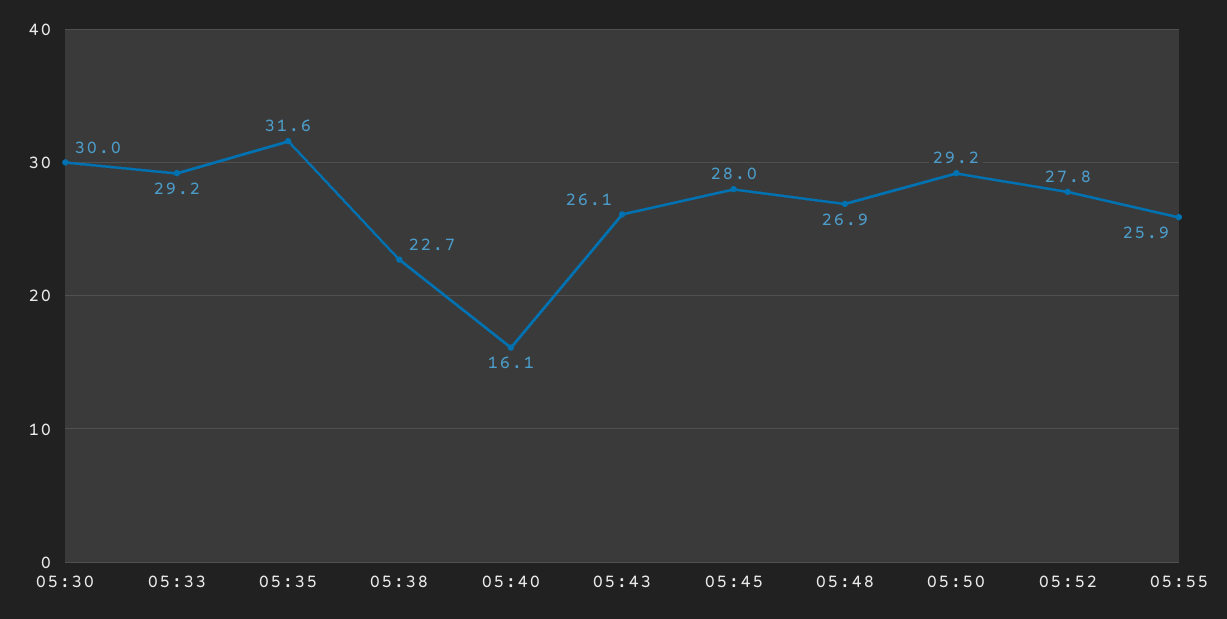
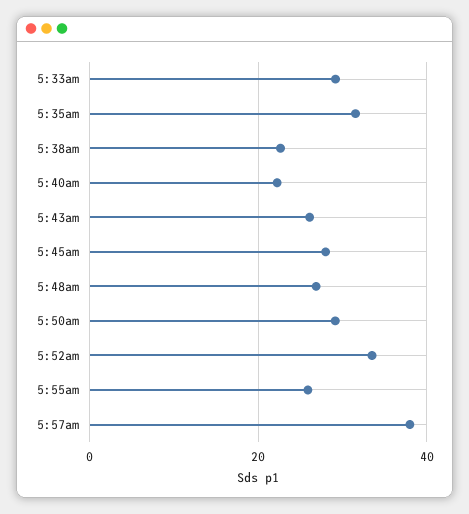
05:30: 30 -> none
05:40: 16.1 -> 22
05:52: 27.8 -> 34
5:57am: none -> 38

